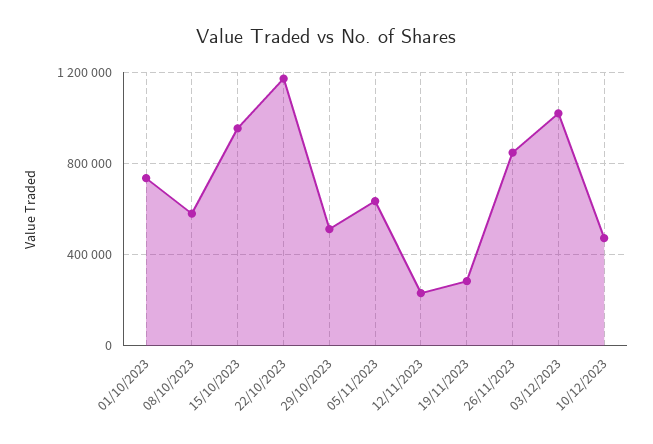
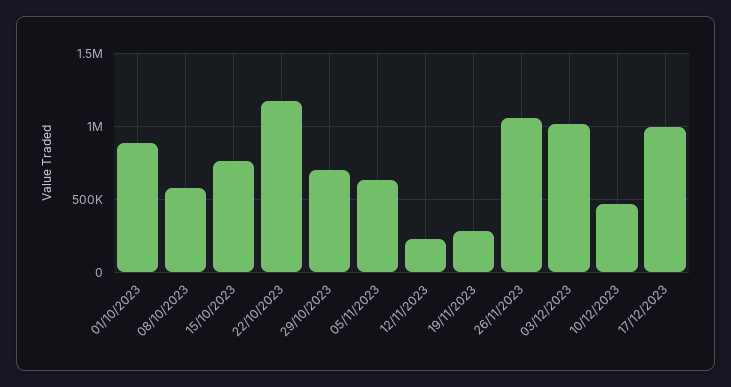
01/10/2023: 750000 -> 900000
15/10/2023: 950000 -> 750000
29/10/2023: 500000 -> 700000
26/11/2023: 850000 -> 1050000
17/12/2023: none -> 1000000

